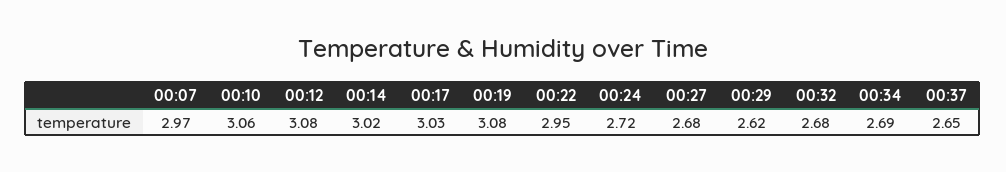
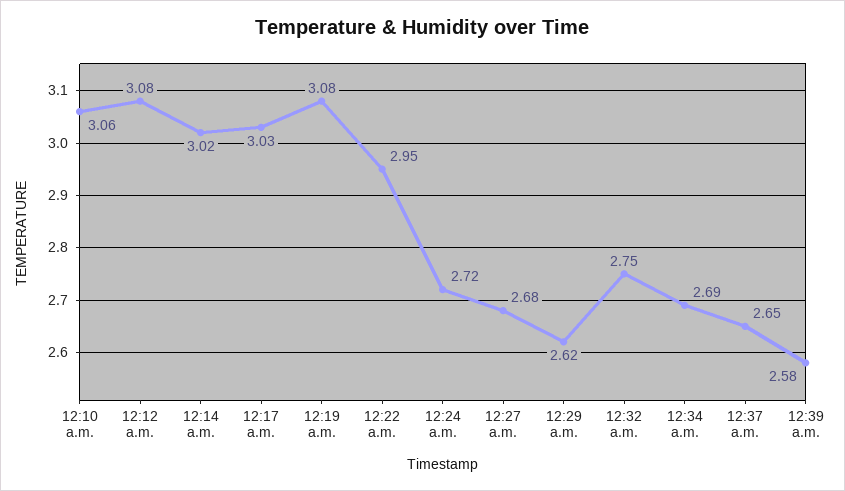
00:07: 2.97 -> none
00:32: 2.68 -> 2.75
12:39 a.m.: none -> 2.58

